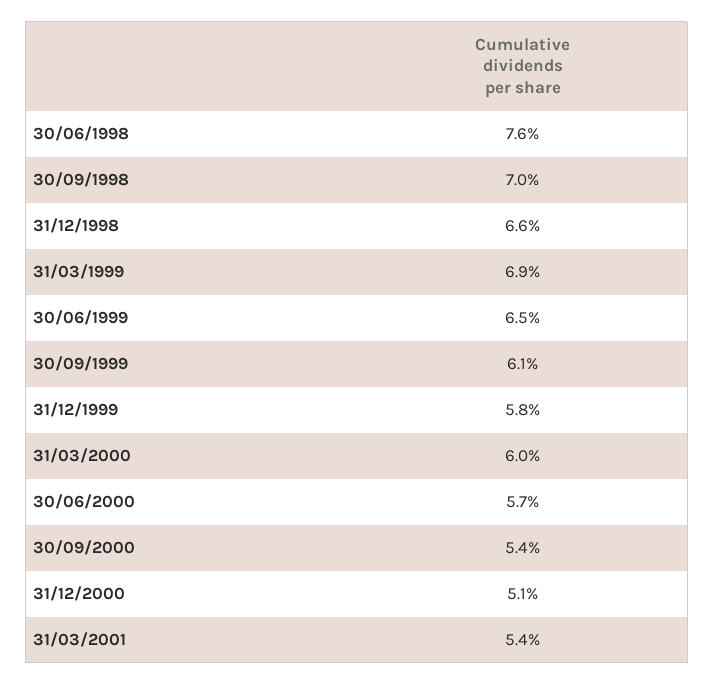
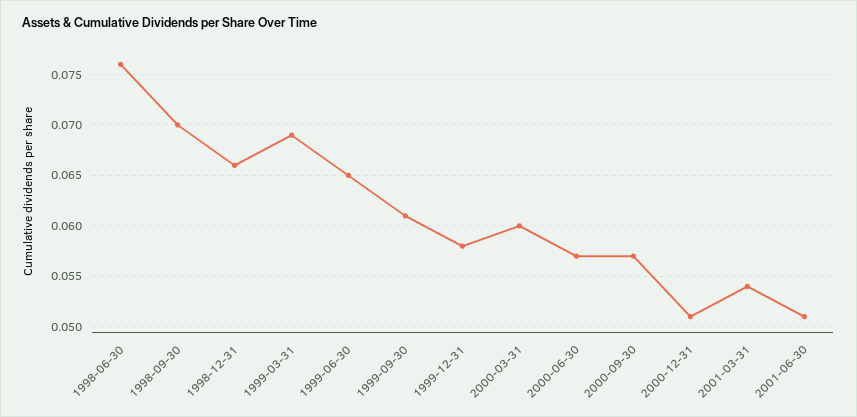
30/09/2000: 0.054 -> 0.057
2001-06-30: none -> 0.051

